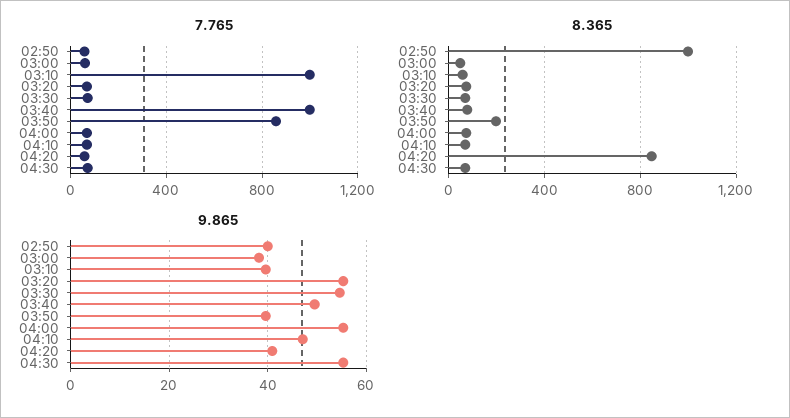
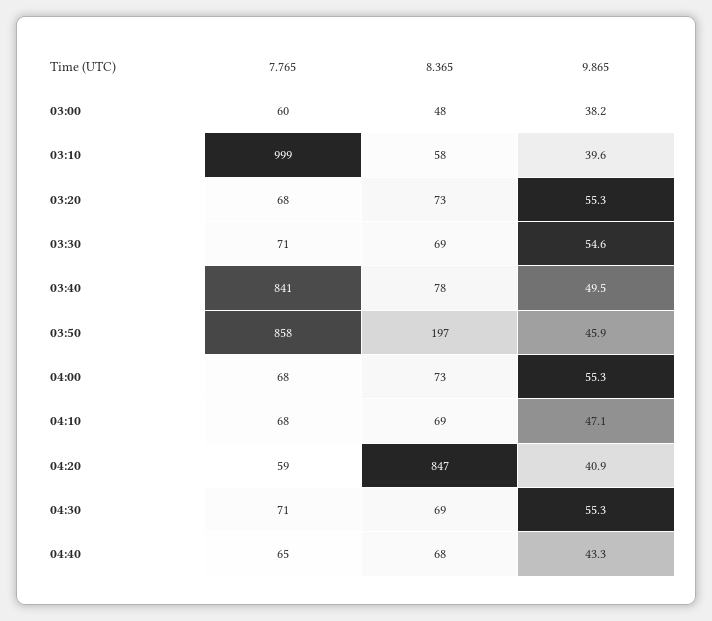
7.765, 02:50: 50 -> none
7.765, 03:40: 1000 -> 841
8.365, 02:50: 1000 -> none
9.865, 02:50: 40 -> none
9.865, 03:50: 40 -> 45.9
7.765, 04:40: none -> 65
8.365, 04:40: none -> 68
9.865, 04:40: none -> 43.3

